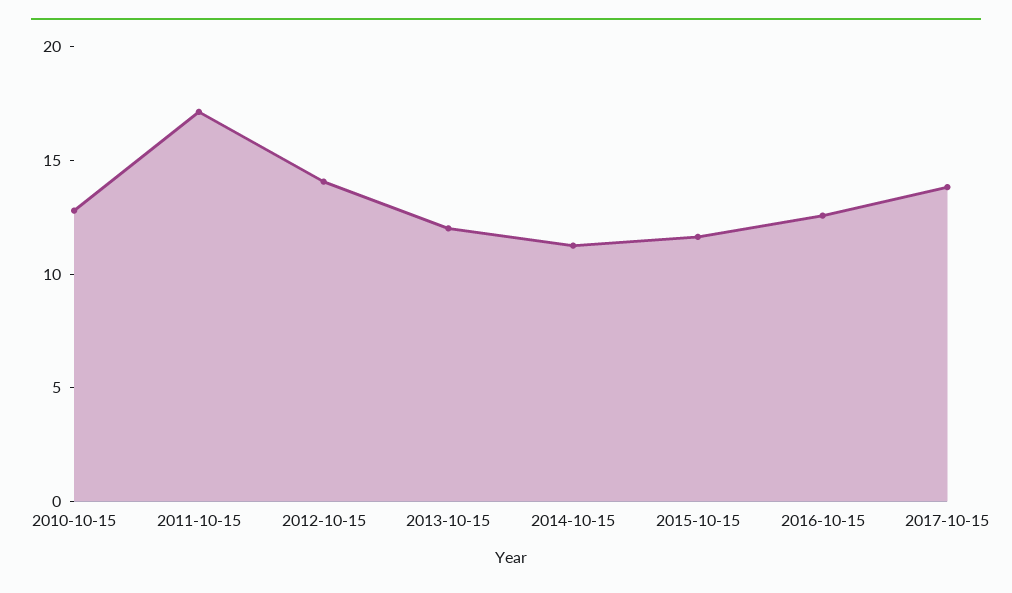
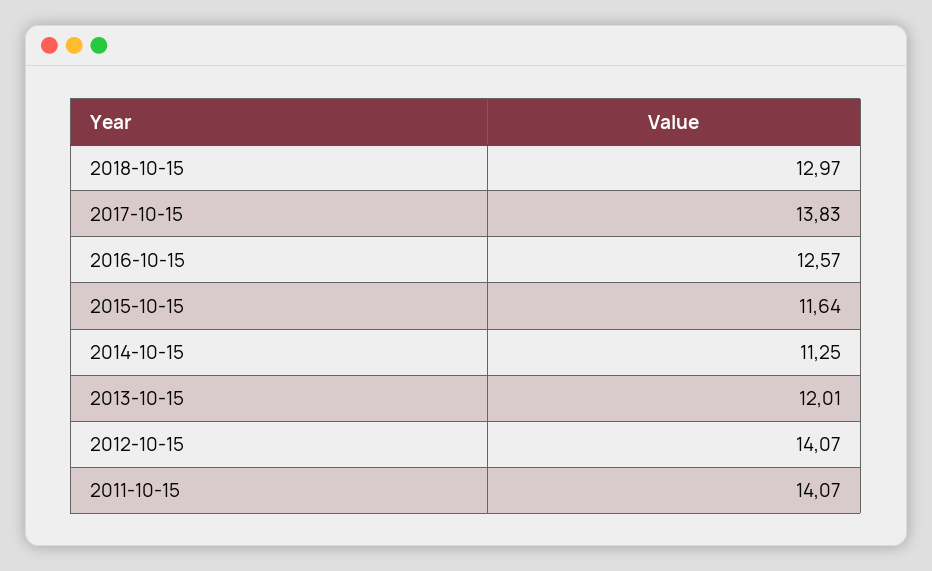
2010-10-15: 13 -> none
2011-10-15: 17 -> 14.07
2018-10-15: none -> 12.97

